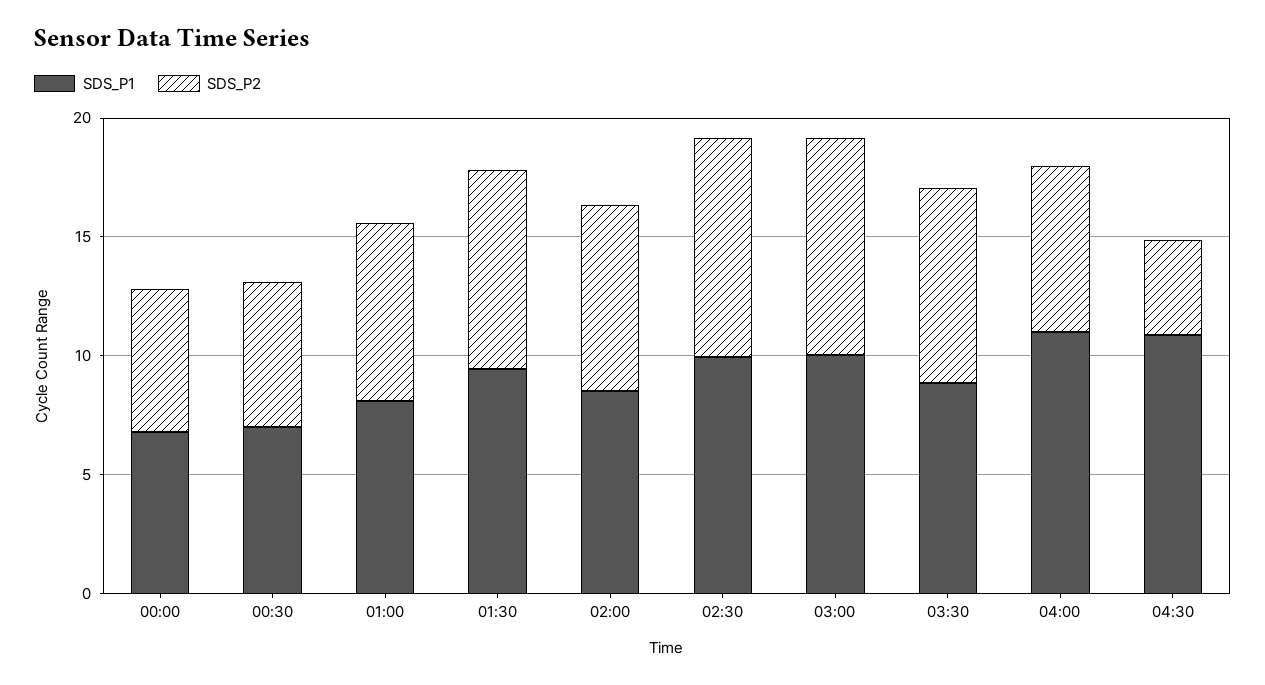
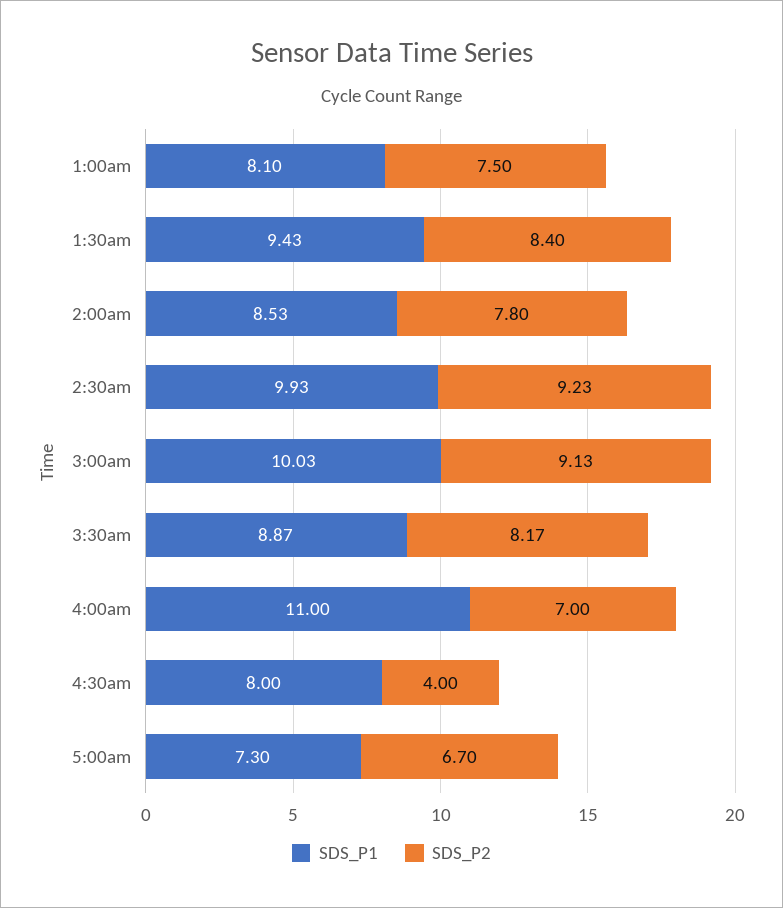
SDS_P1, 00:00: 7 -> none
SDS_P2, 00:00: 6 -> none
SDS_P1, 00:30: 7 -> none
SDS_P2, 00:30: 6 -> none
SDS_P1, 04:30: 11 -> 8
SDS_P1, 5:00am: none -> 7.3
SDS_P2, 5:00am: none -> 6.7

